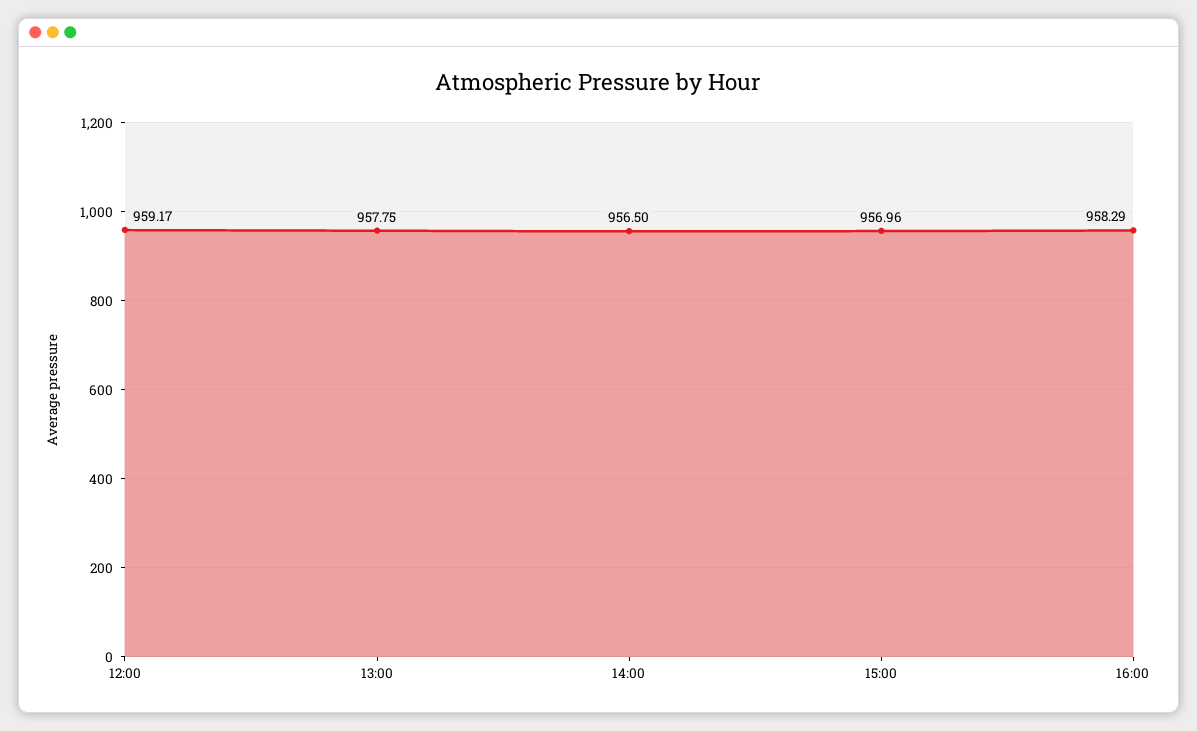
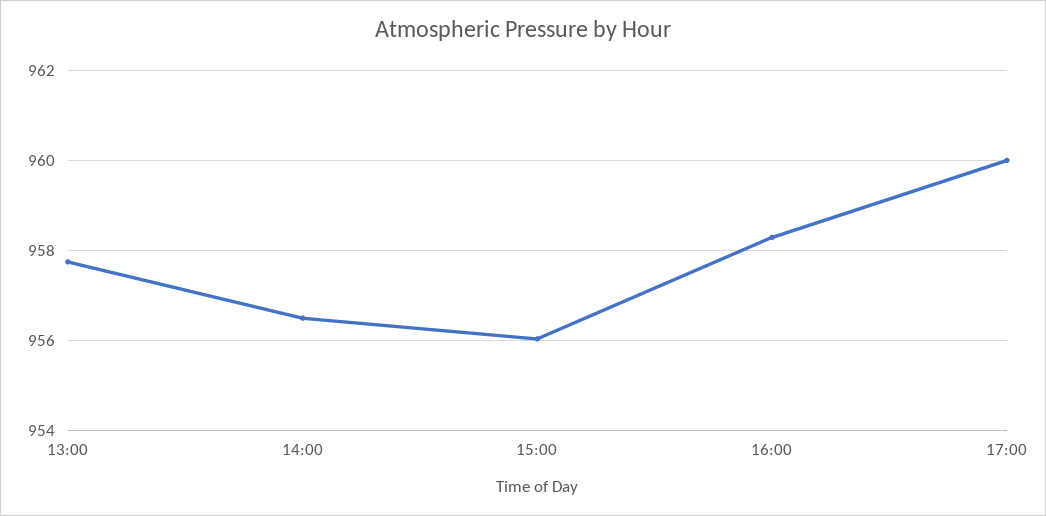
12:00: 959.17 -> none
15:00: 956.96 -> 956
17:00: none -> 960

